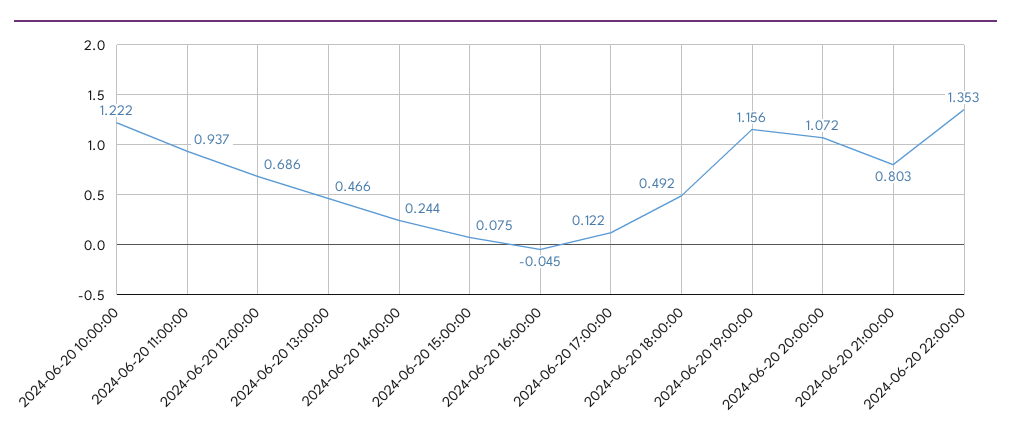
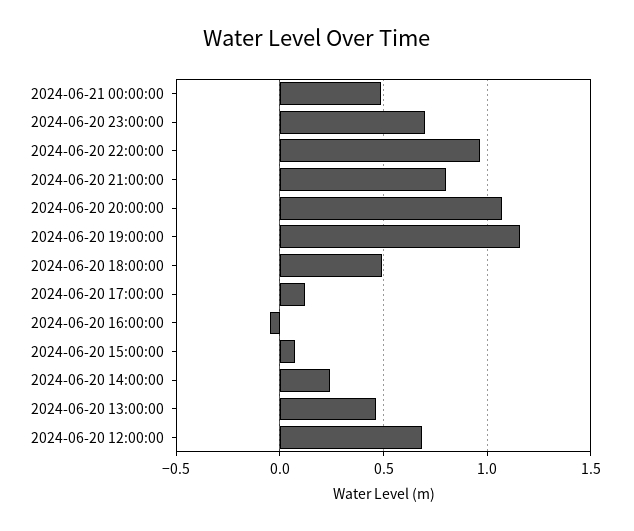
2024-06-20 10:00:00: 1.222 -> none
2024-06-20 11:00:00: 0.937 -> none
2024-06-20 22:00:00: 1.353 -> 0.95
2024-06-21 00:00:00: none -> 0.5
2024-06-20 23:00:00: none -> 0.7

